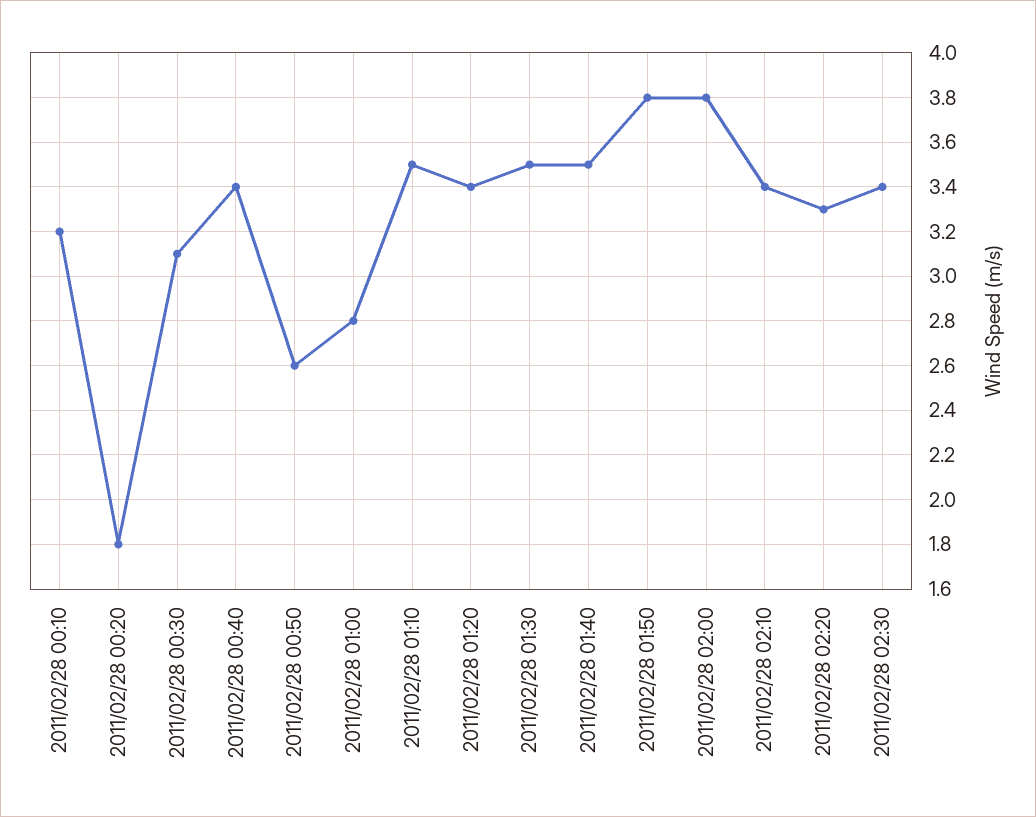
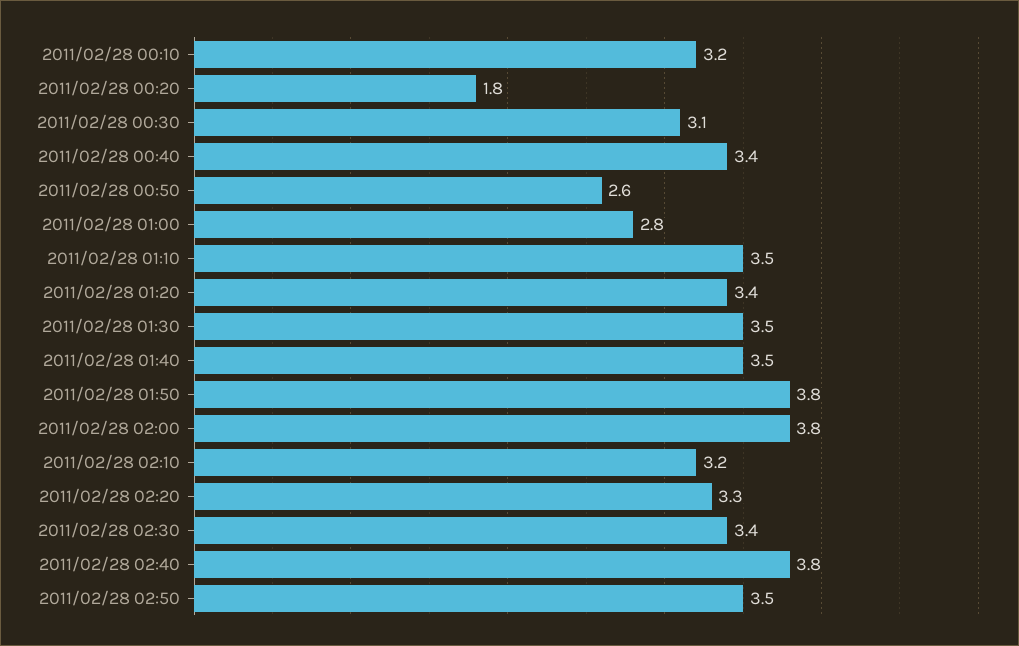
2011/02/28 02:10: 3.4 -> 3.2
2011/02/28 02:40: none -> 3.8
2011/02/28 02:50: none -> 3.5

